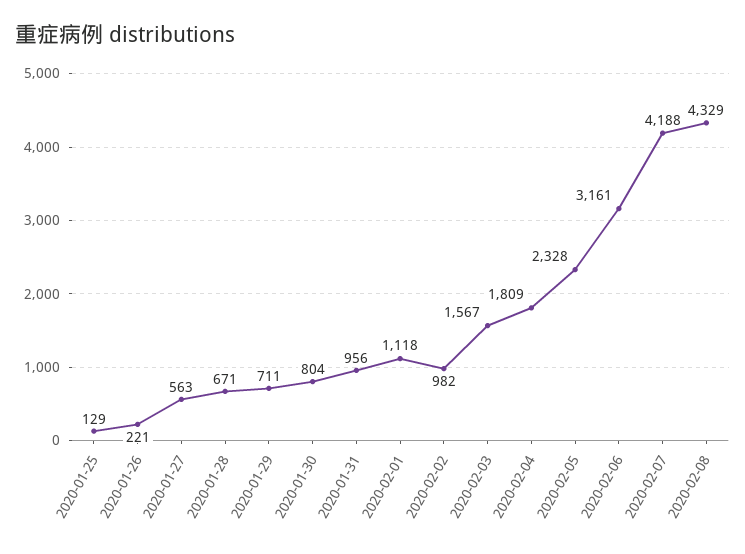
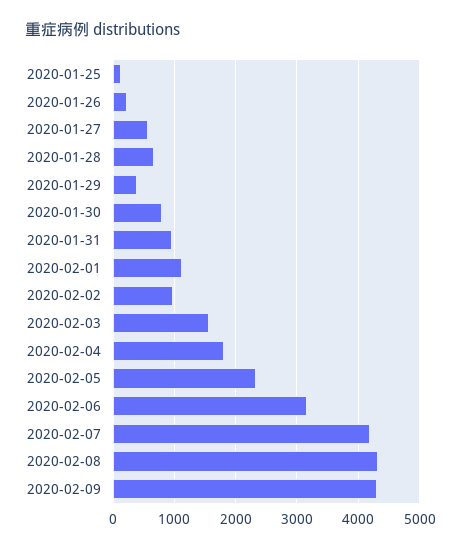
2020-01-29: 711 -> 400
2020-02-09: none -> 4300

